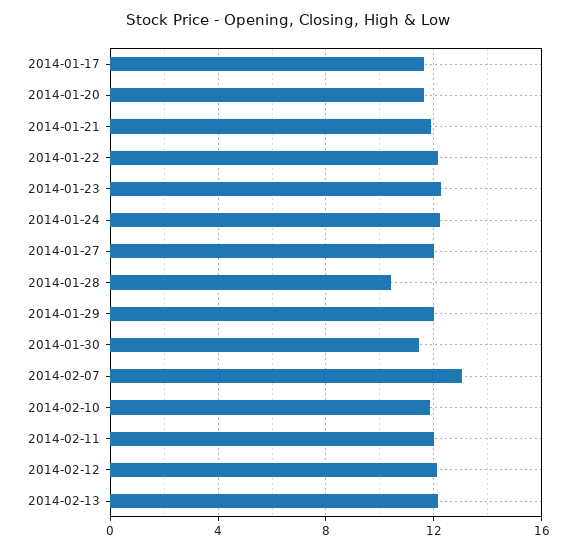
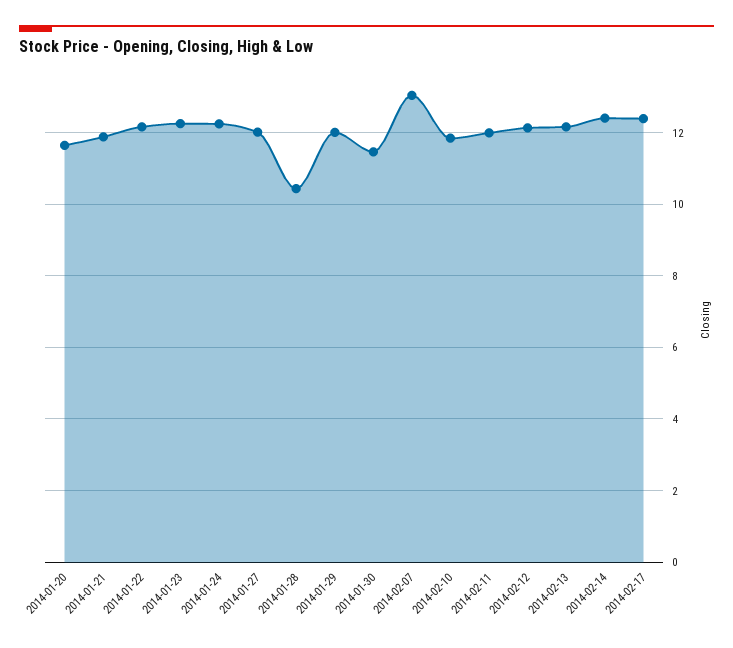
2014-01-17: 11.5 -> none
2014-02-14: none -> 12.4
2014-02-17: none -> 12.4

